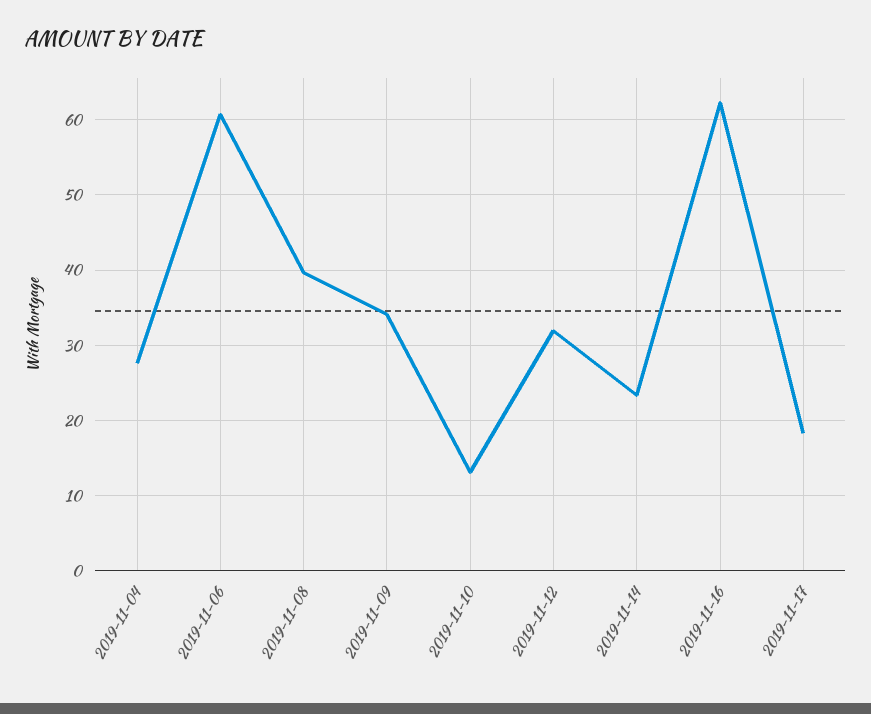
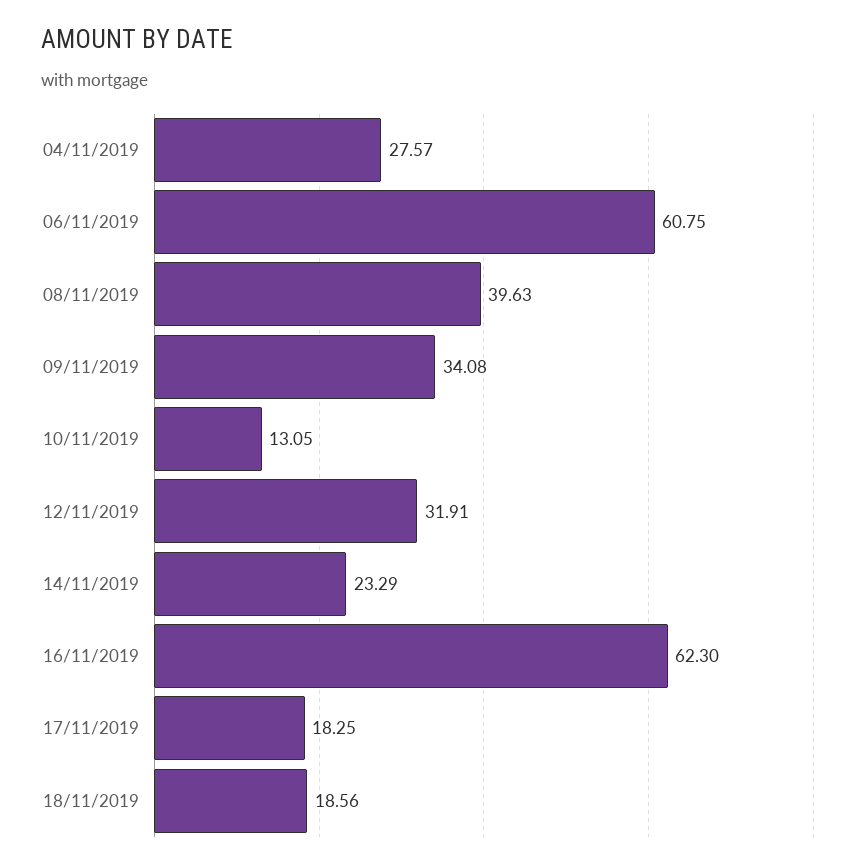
18/11/2019: none -> 18.56

